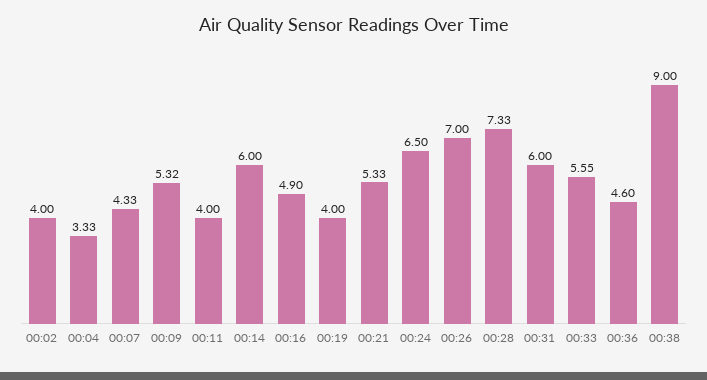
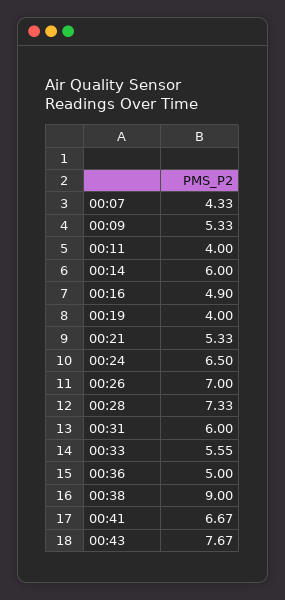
00:02: 4 -> none
00:04: 3.33 -> none
00:09: 5.32 -> 5.33
00:36: 4.6 -> 5
00:41: none -> 6.67
00:43: none -> 7.67

